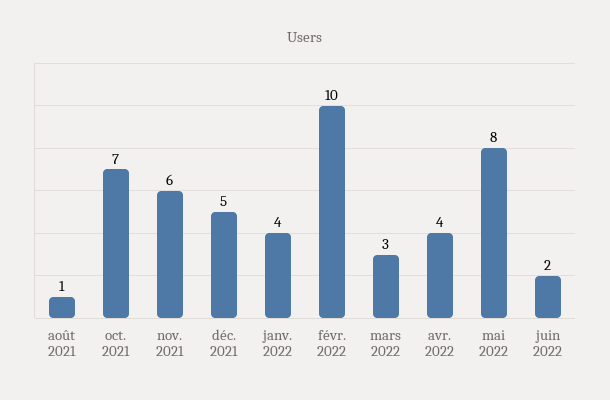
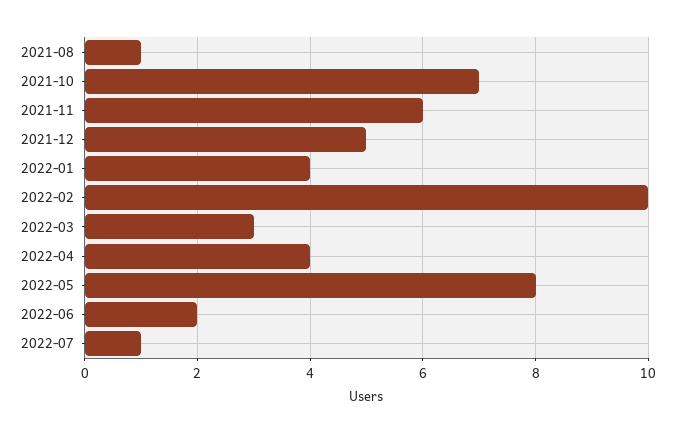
2022-07: none -> 1

